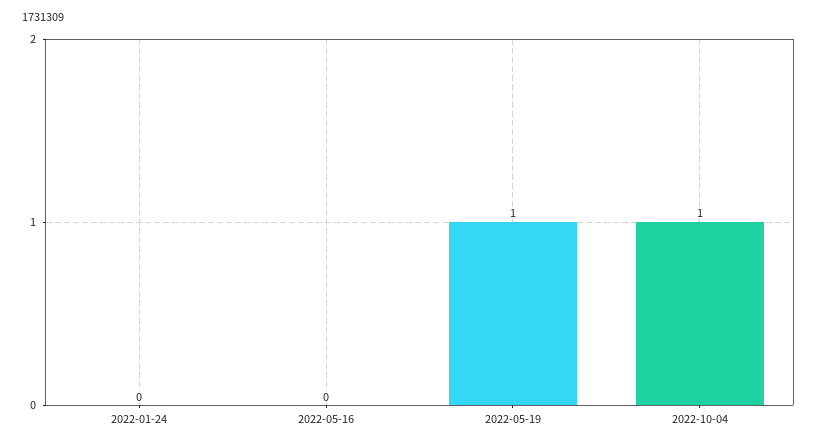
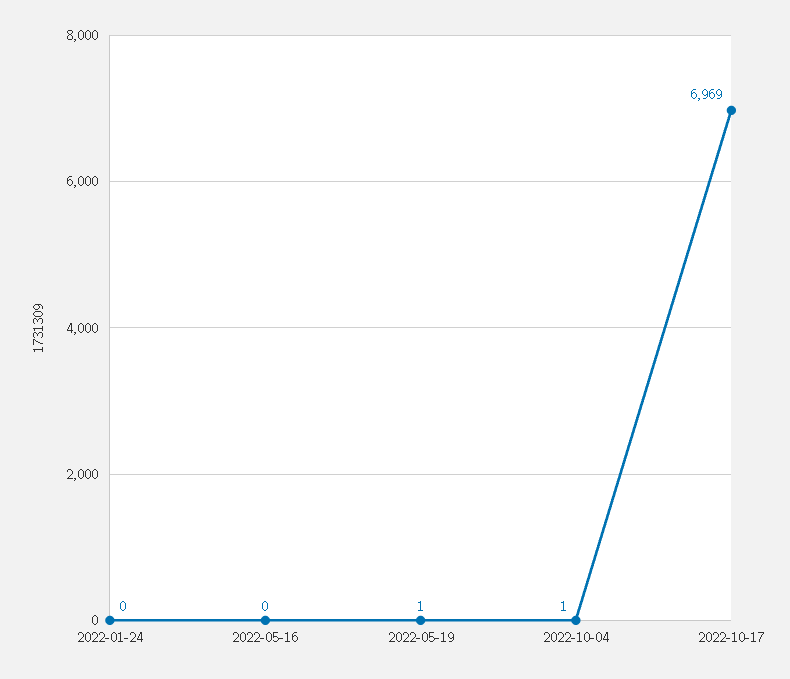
2022-10-17: none -> 6969

